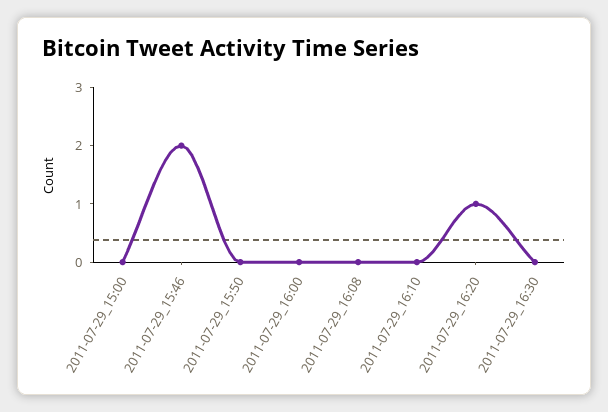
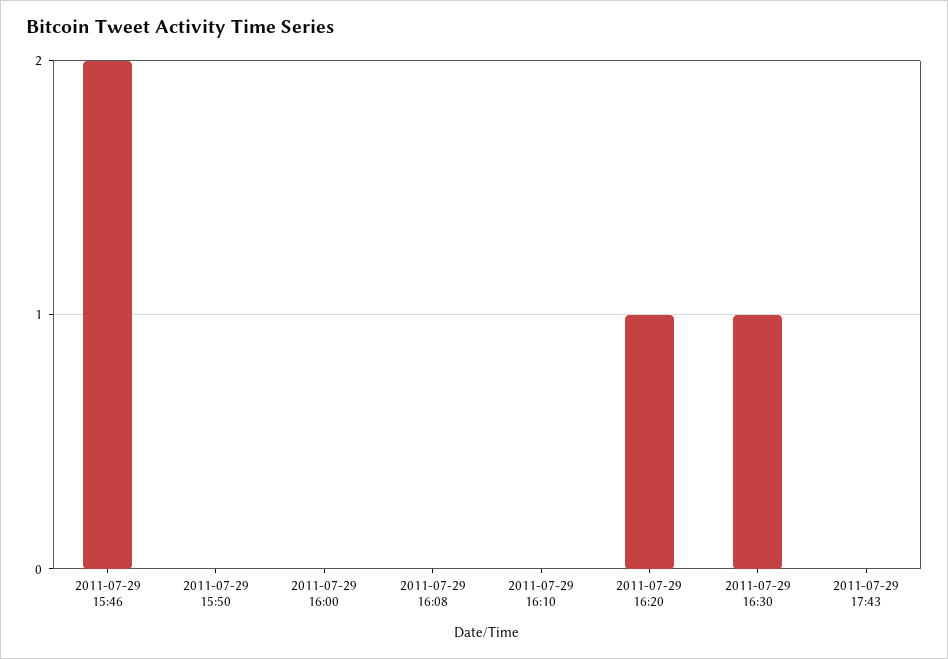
2011-07-29_15:00: 0 -> none
2011-07-29_16:30: 0 -> 1
2011-07-29 17:43: none -> 0

